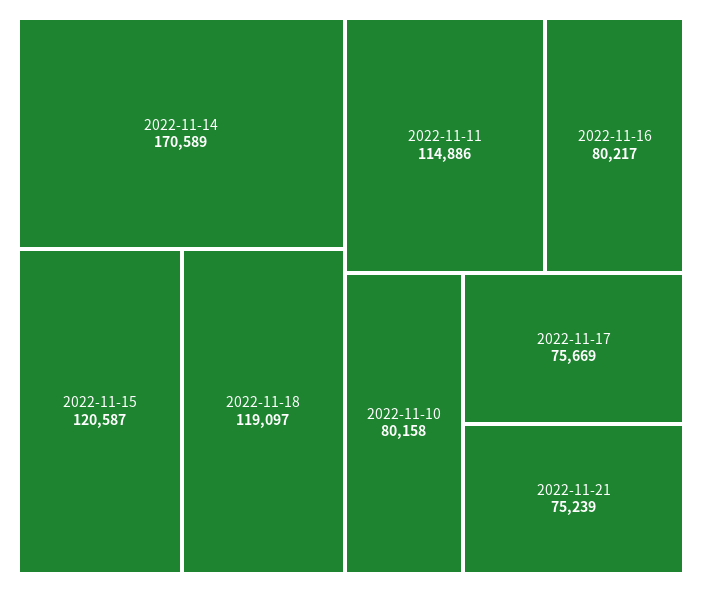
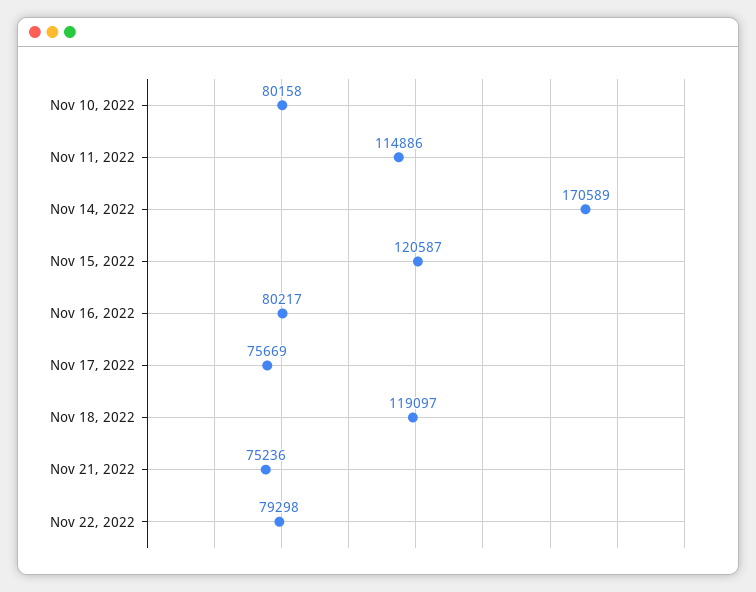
2022-11-21: 75239 -> 75236
Nov 22, 2022: none -> 79298

